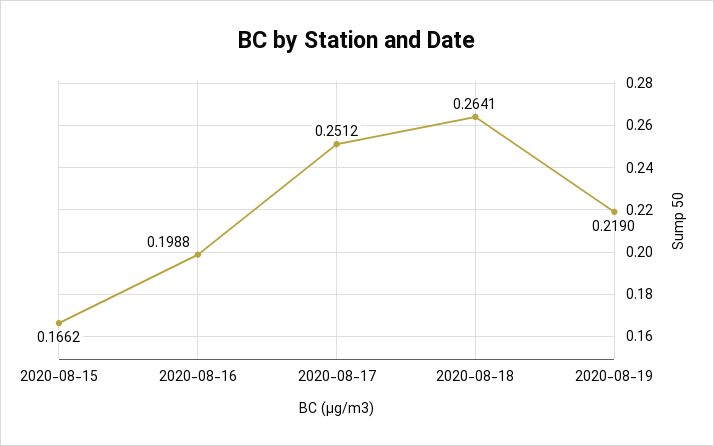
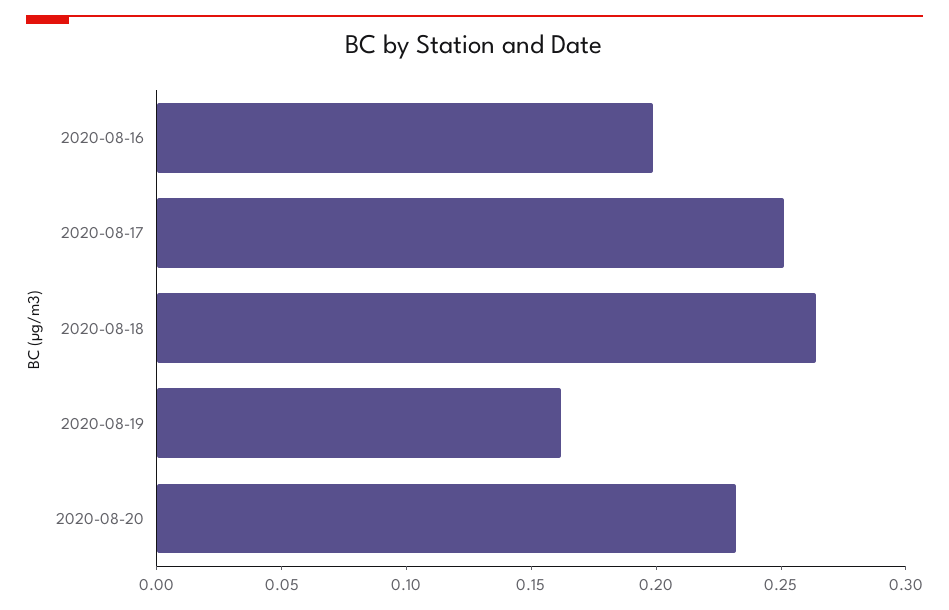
2020-08-15: 0.1662 -> none
2020-08-19: 0.219 -> 0.16
2020-08-20: none -> 0.23

